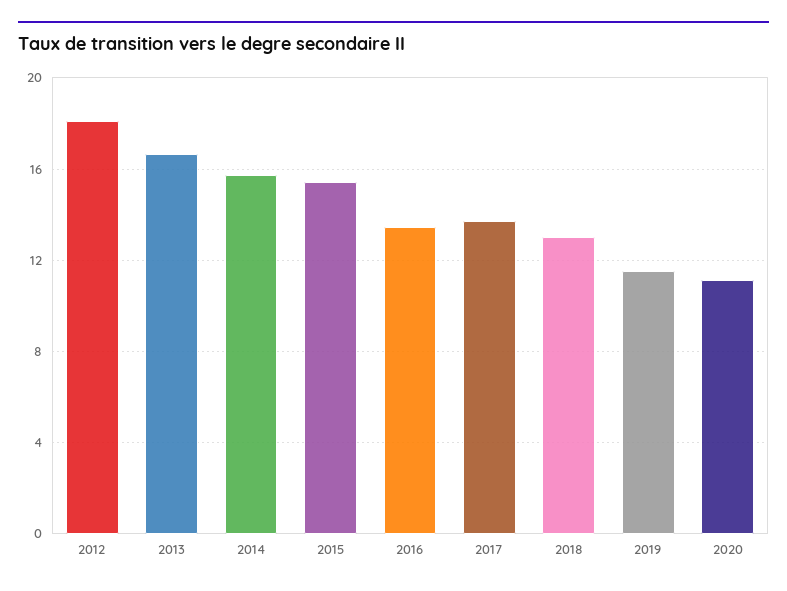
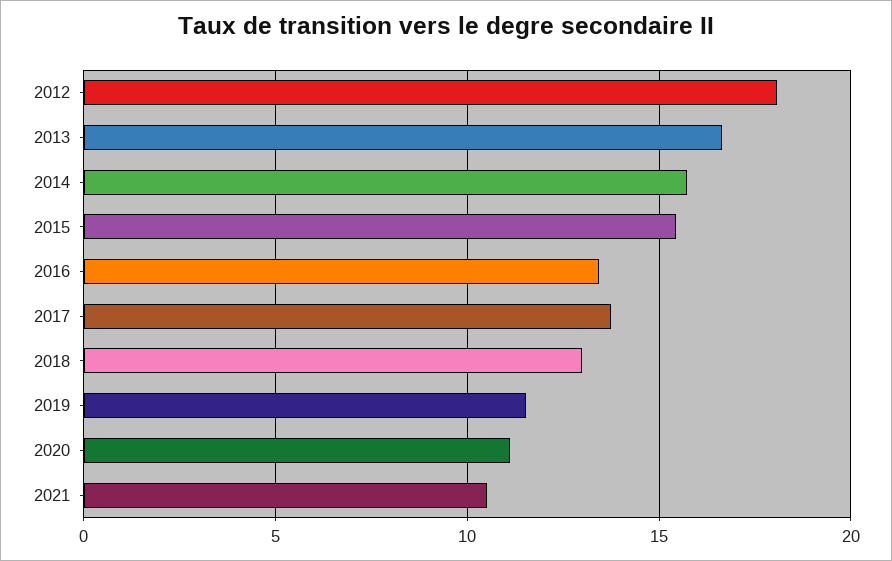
2021: none -> 10.5

